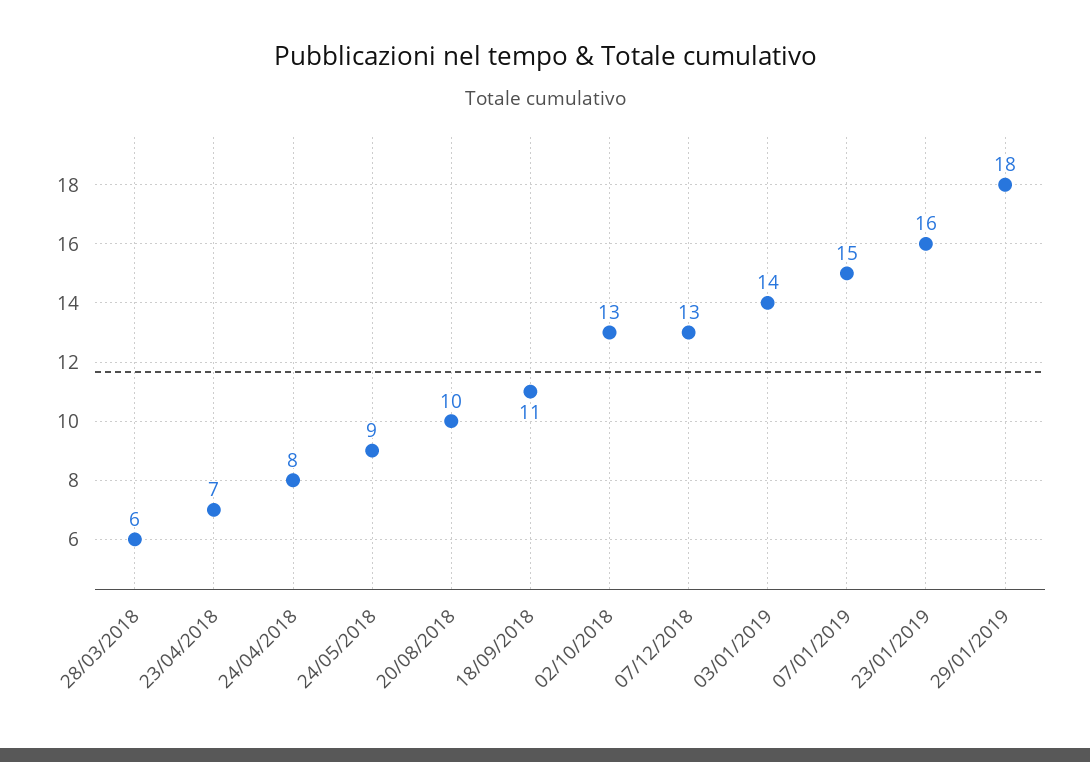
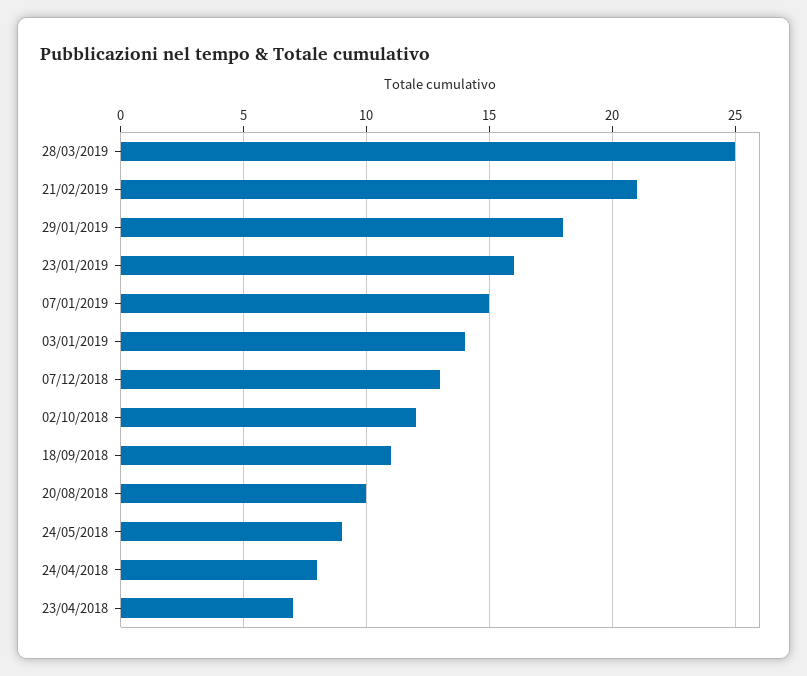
28/03/2018: 6 -> none
02/10/2018: 13 -> 12
28/03/2019: none -> 25
21/02/2019: none -> 21

